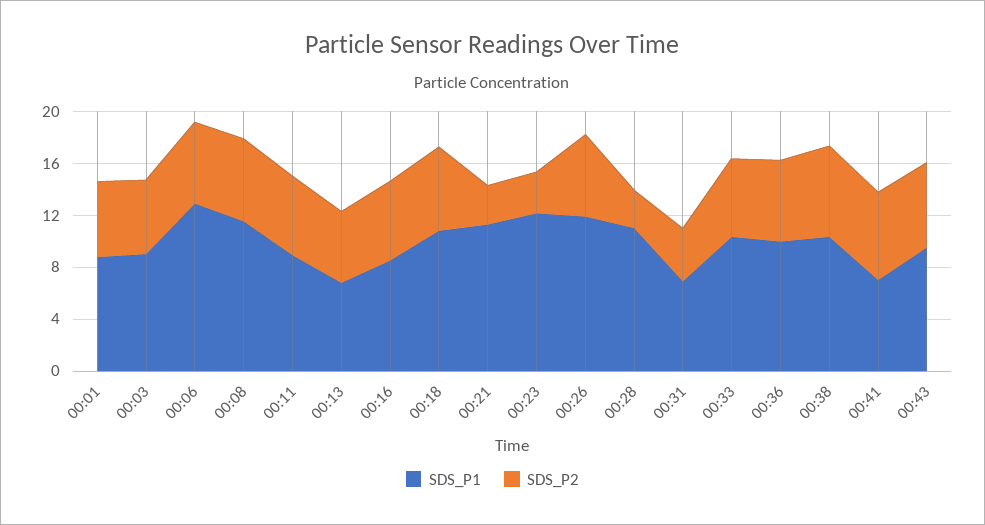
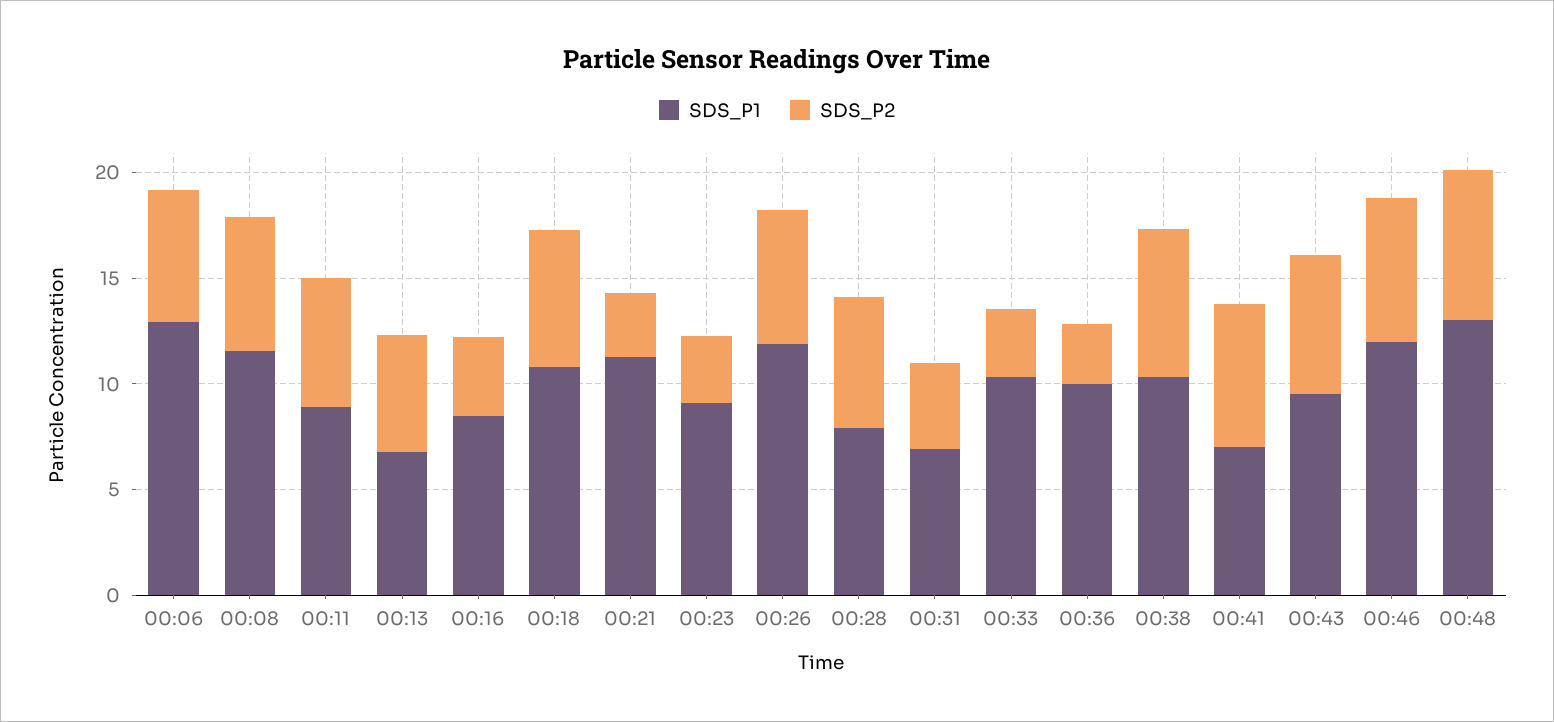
SDS_P1, 00:01: 9 -> none
SDS_P2, 00:01: 6 -> none
SDS_P1, 00:03: 9 -> none
SDS_P2, 00:03: 6 -> none
SDS_P2, 00:16: 6 -> 4
SDS_P1, 00:23: 12 -> 9
SDS_P1, 00:28: 11 -> 8
SDS_P2, 00:28: 3 -> 6
SDS_P2, 00:33: 6 -> 3
SDS_P2, 00:36: 6 -> 3
SDS_P1, 00:46: none -> 12
SDS_P2, 00:46: none -> 7
SDS_P1, 00:48: none -> 13
SDS_P2, 00:48: none -> 7

